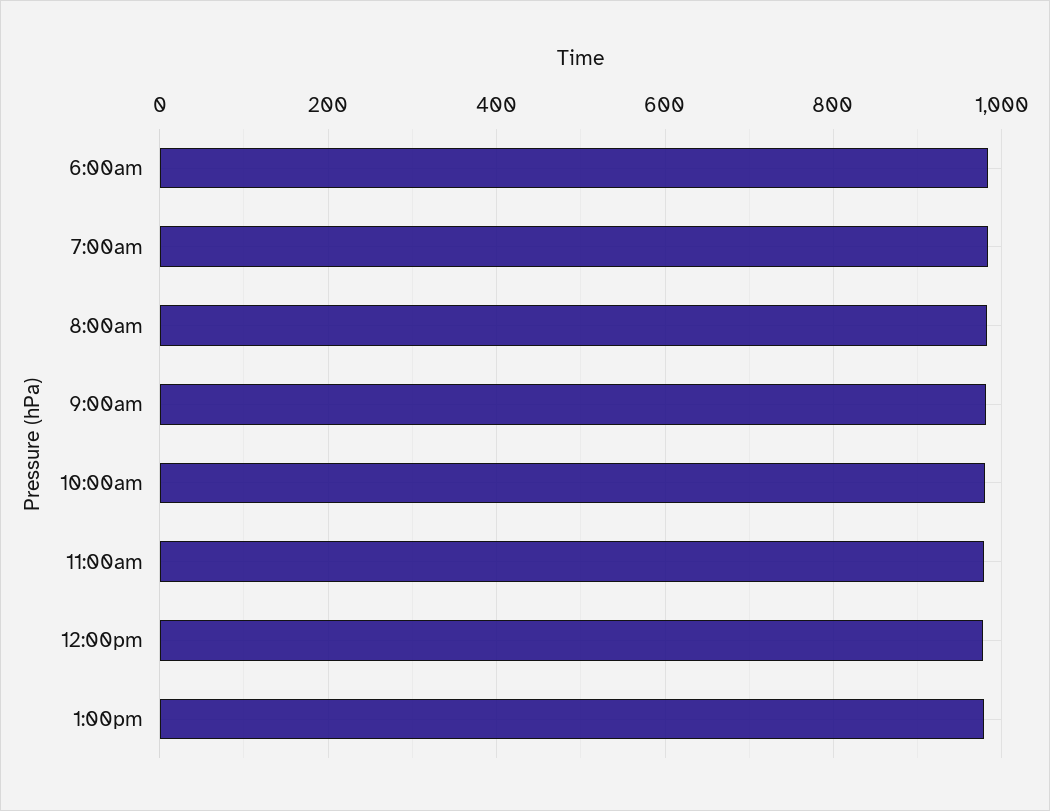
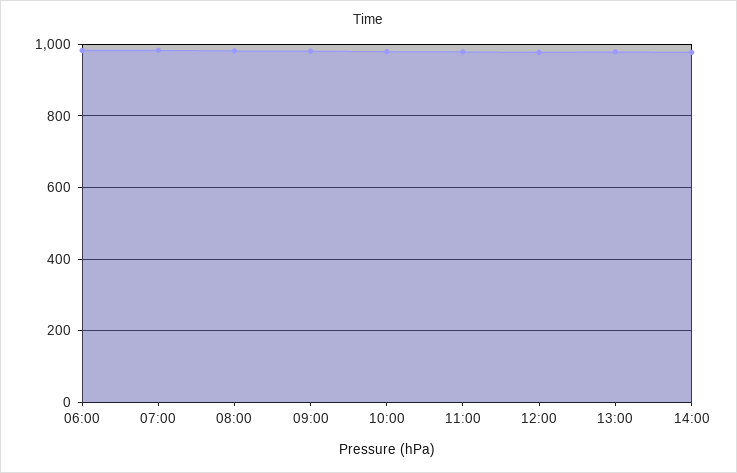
14:00: none -> 980

